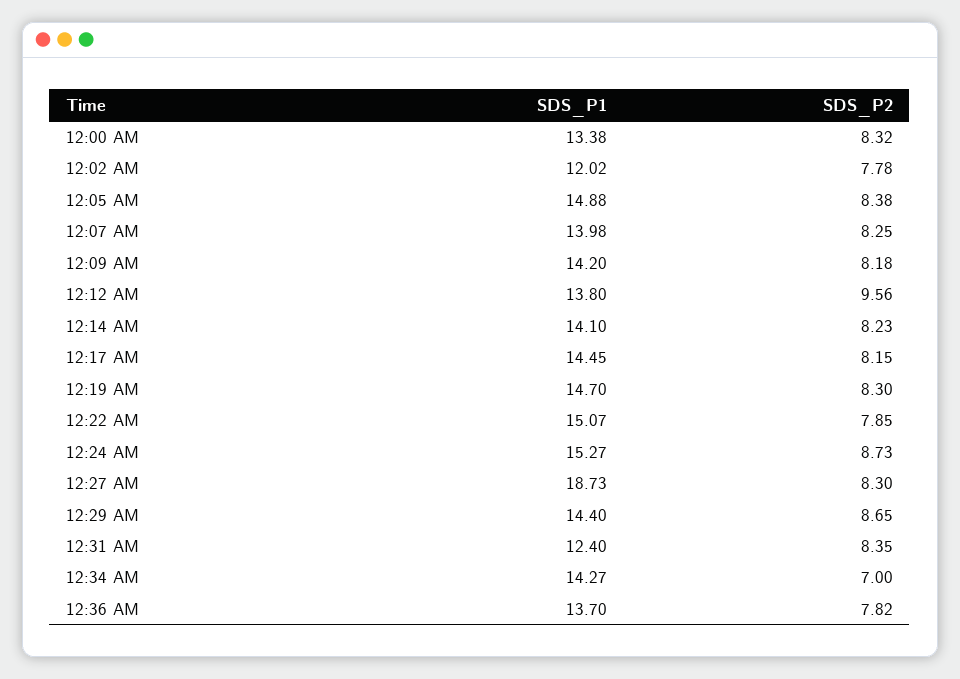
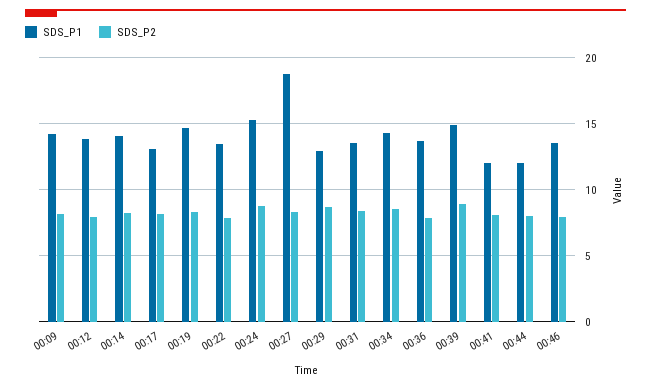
SDS_P1, 12:00 AM: 13.38 -> none
SDS_P2, 12:00 AM: 8.32 -> none
SDS_P1, 12:02 AM: 12.02 -> none
SDS_P2, 12:02 AM: 7.78 -> none
SDS_P1, 12:05 AM: 14.88 -> none
SDS_P2, 12:05 AM: 8.38 -> none
SDS_P1, 12:07 AM: 13.98 -> none
SDS_P2, 12:07 AM: 8.25 -> none
SDS_P2, 12:12 AM: 9.56 -> 8
SDS_P1, 12:17 AM: 14.45 -> 13
SDS_P1, 12:22 AM: 15.07 -> 13.5
SDS_P1, 12:29 AM: 14.4 -> 13
SDS_P1, 12:31 AM: 12.4 -> 13.5
SDS_P2, 12:34 AM: 7 -> 8.5
SDS_P1, 00:39: none -> 15
SDS_P2, 00:39: none -> 9
SDS_P1, 00:41: none -> 12
SDS_P2, 00:41: none -> 8
SDS_P1, 00:44: none -> 12
SDS_P2, 00:44: none -> 8
SDS_P1, 00:46: none -> 13.5
SDS_P2, 00:46: none -> 8

